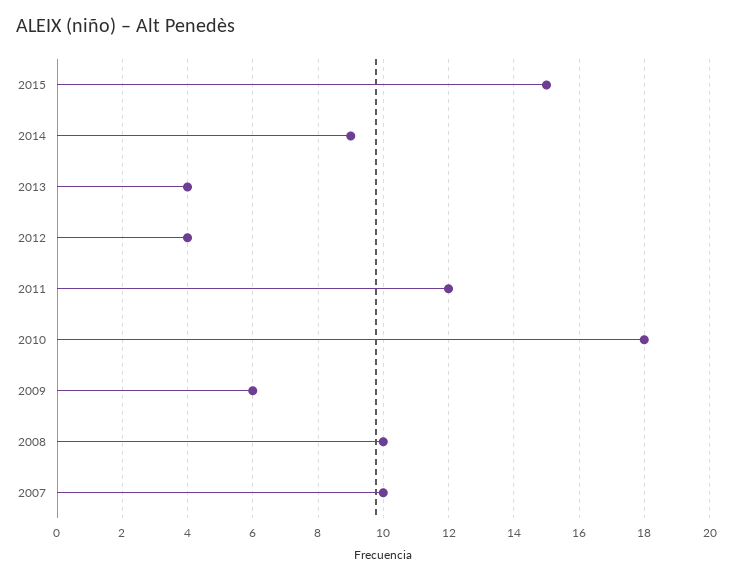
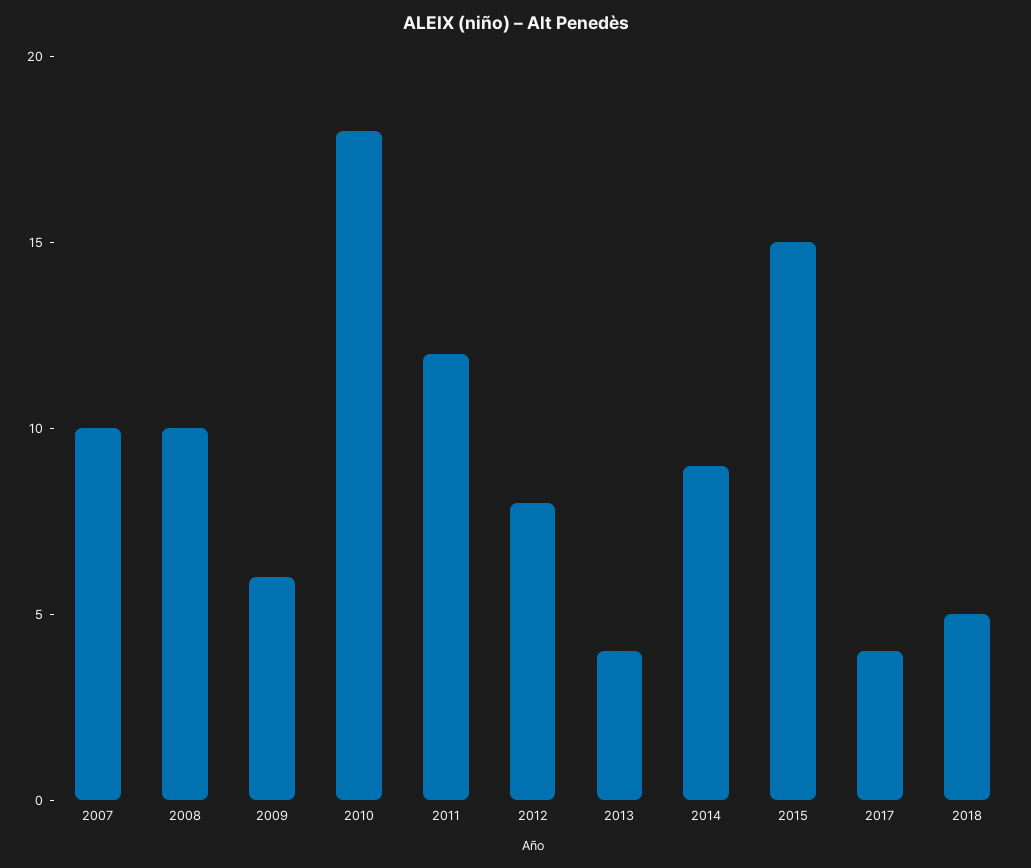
2012: 4 -> 8
2017: none -> 4
2018: none -> 5

